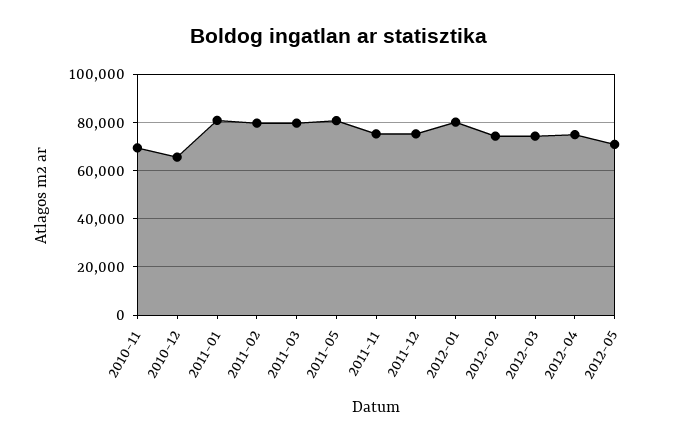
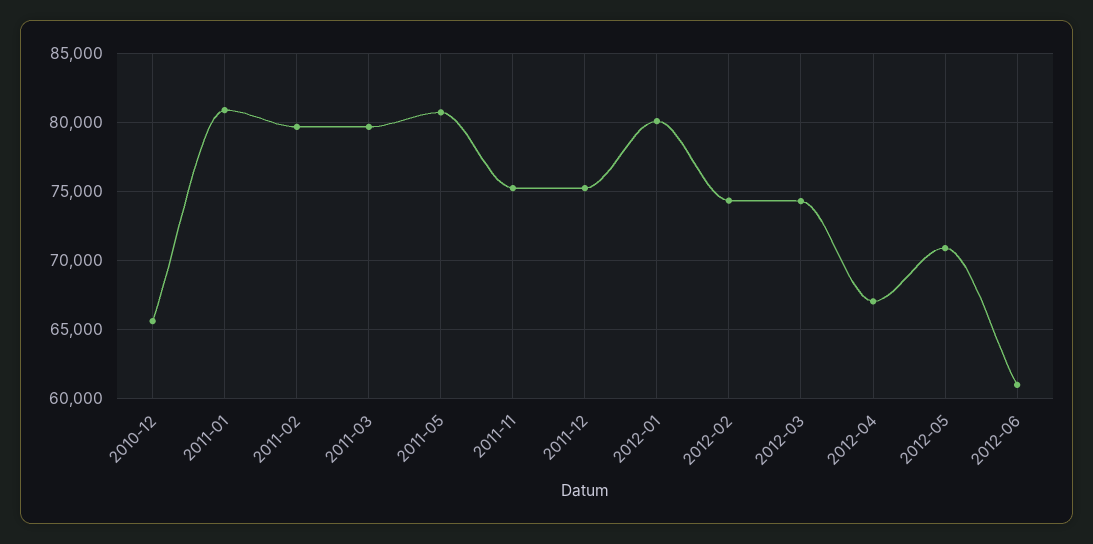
2010-11: 70000 -> none
2012-04: 75000 -> 67000
2012-06: none -> 61000

